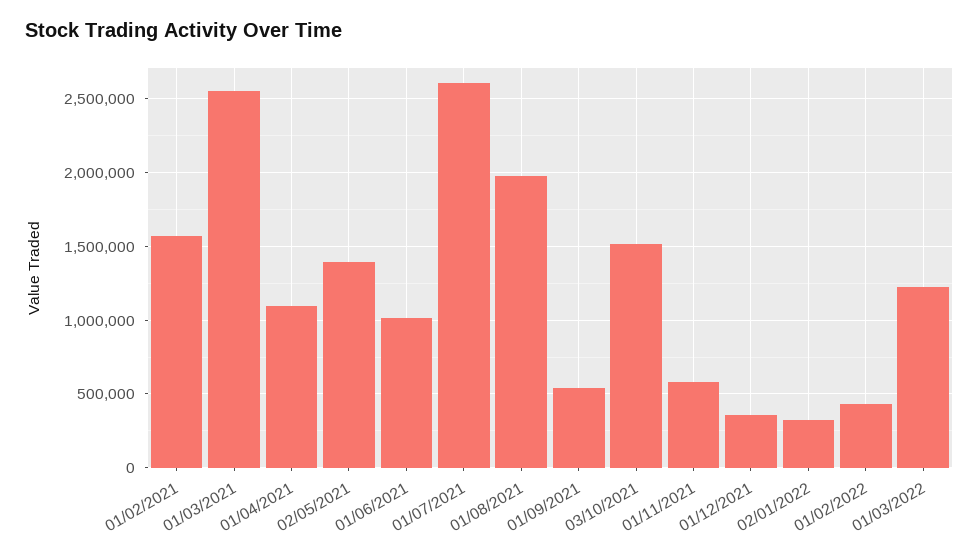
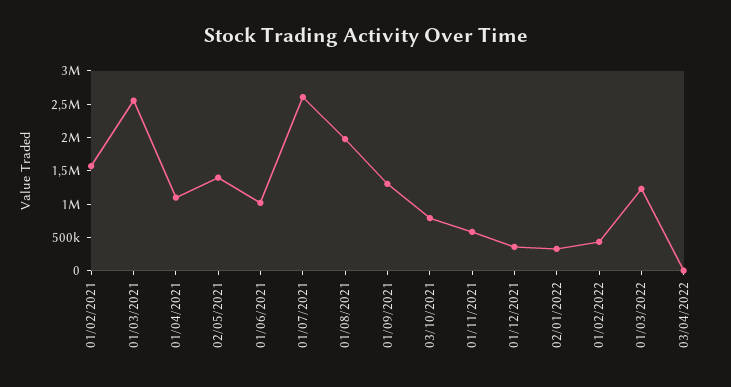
01/09/2021: 550000 -> 1250000
03/10/2021: 1500000 -> 750000
03/04/2022: none -> 0

